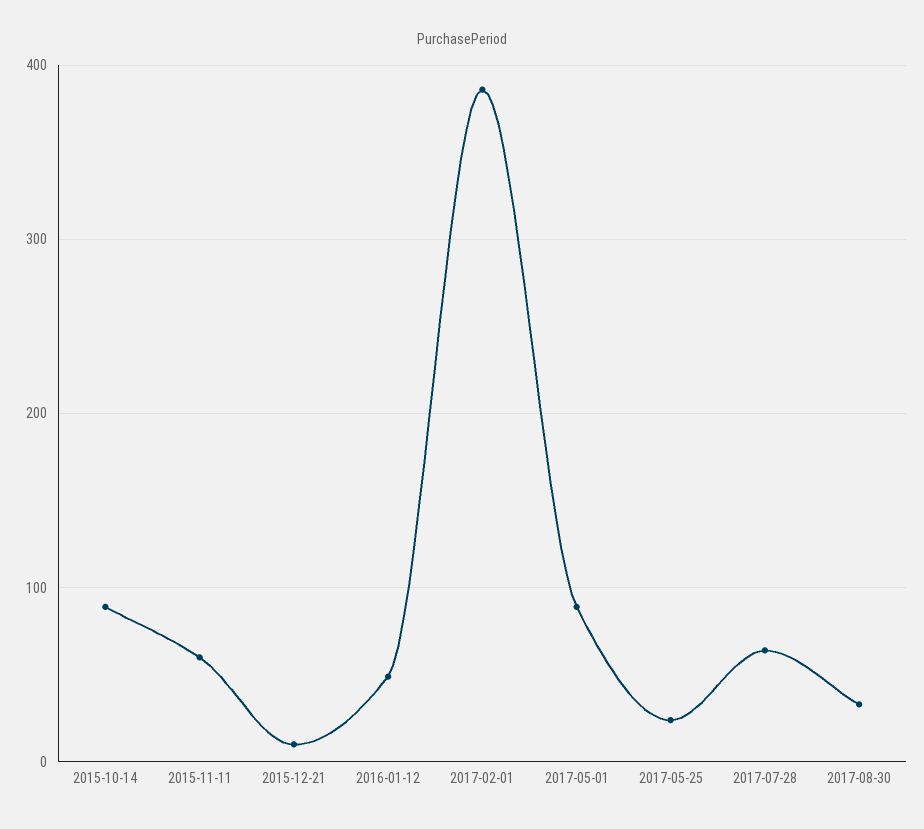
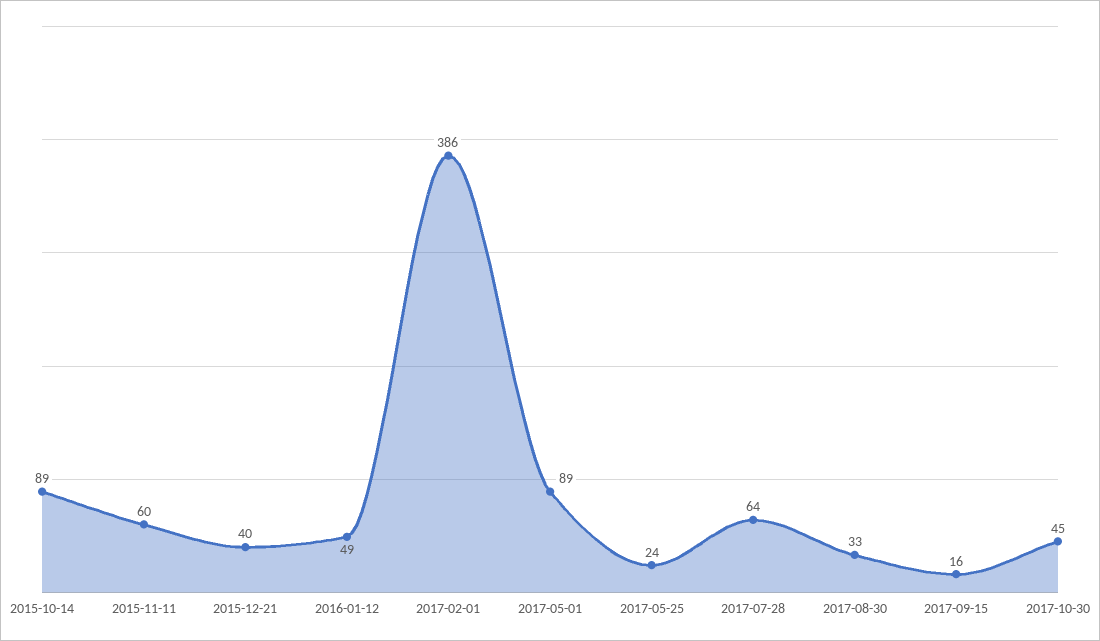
2015-12-21: 10 -> 40
2017-09-15: none -> 16
2017-10-30: none -> 45

